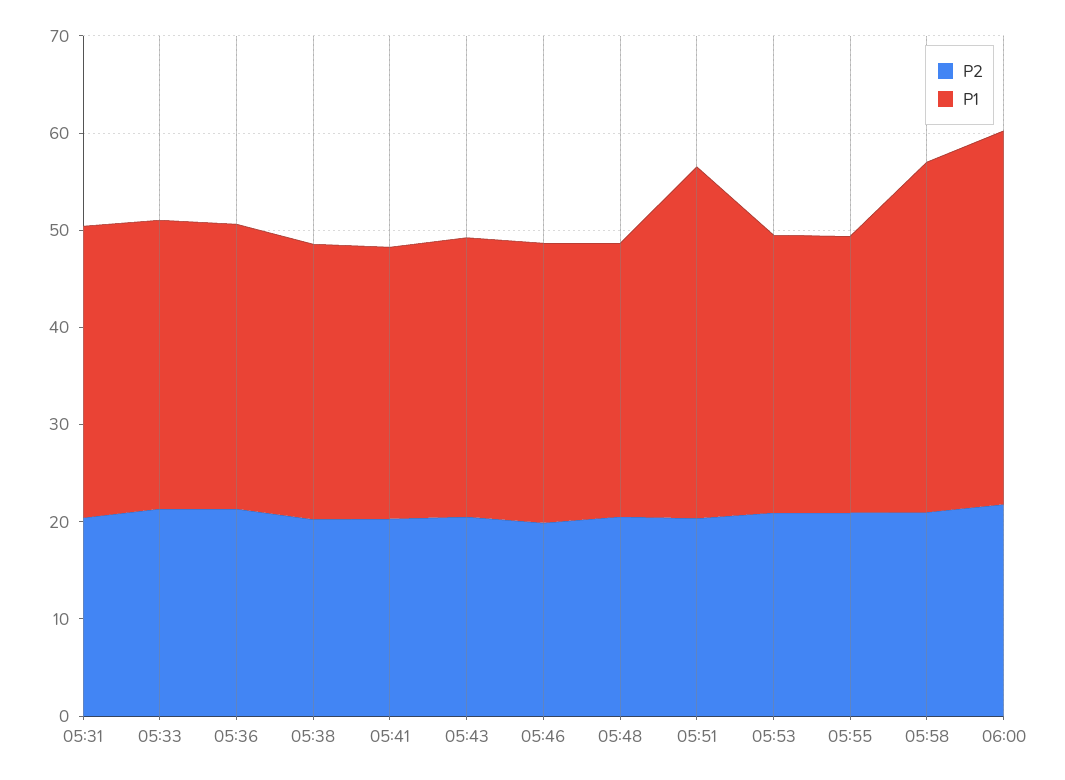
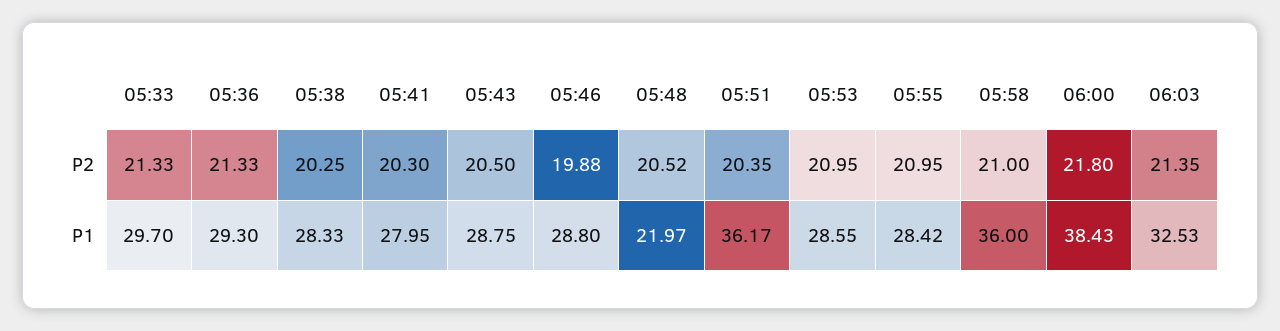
P2, 05:31: 20 -> none
P1, 05:31: 30 -> none
P1, 05:48: 28 -> 21.97
P2, 06:03: none -> 21.35
P1, 06:03: none -> 32.53

